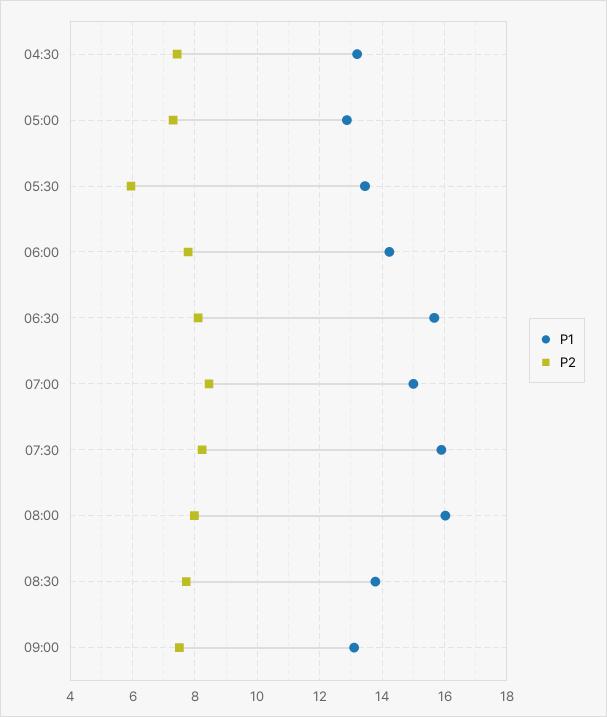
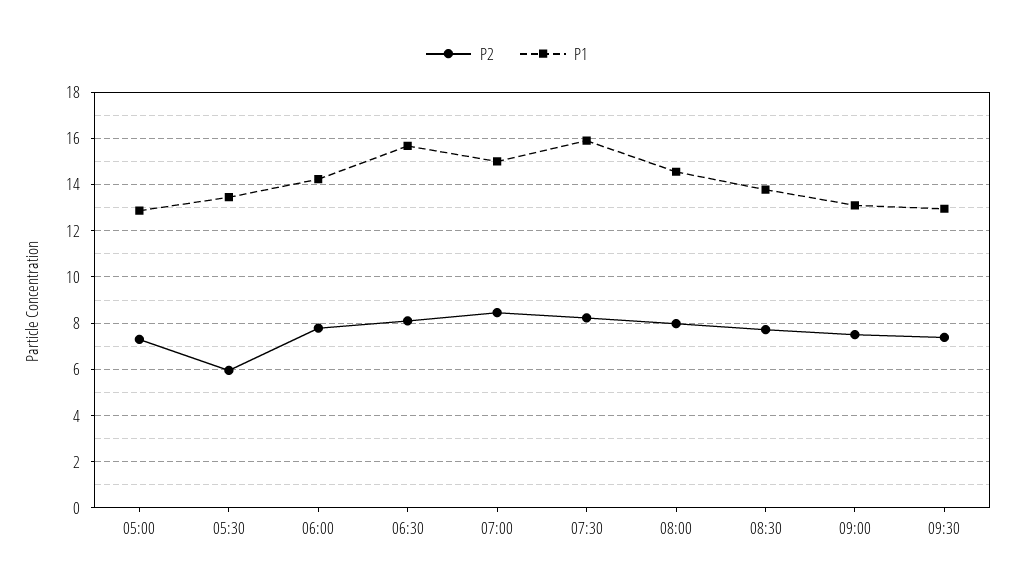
P1, 04:30: 13.2 -> none
P2, 04:30: 7.4 -> none
P1, 08:00: 16 -> 14.5
P2, 09:30: none -> 7.5
P1, 09:30: none -> 13

